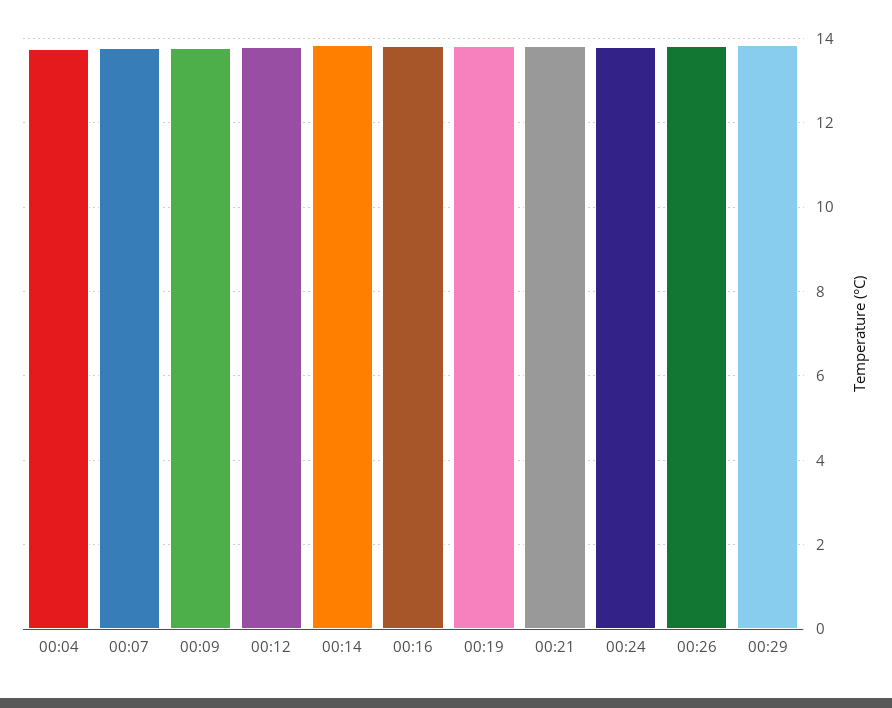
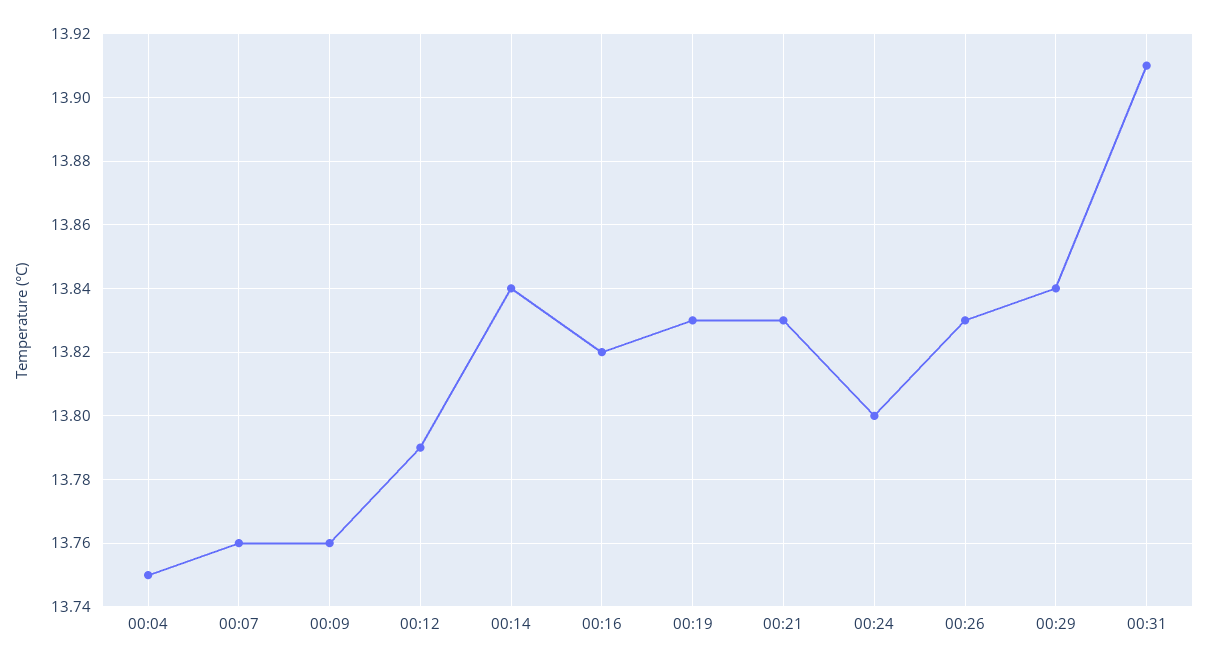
00:31: none -> 13.91

